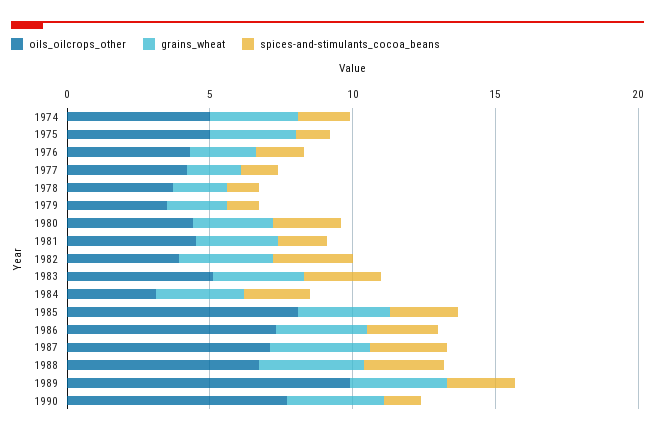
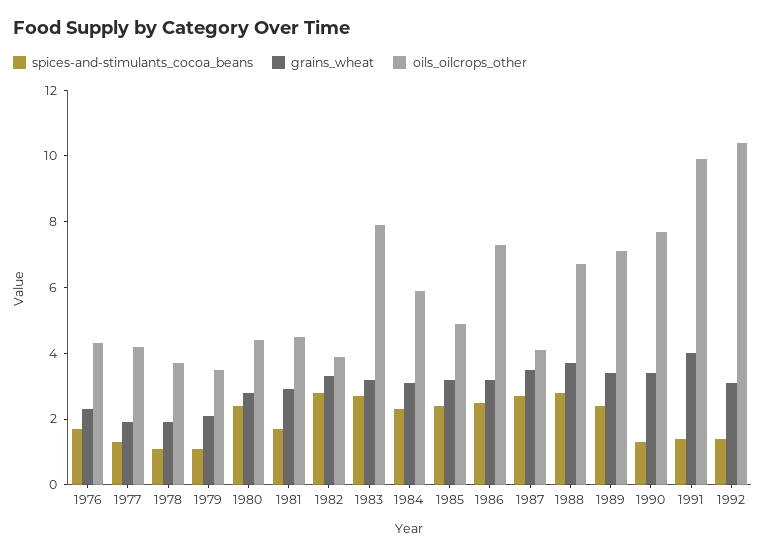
oils_oilcrops_other, 1974: 5 -> none
grains_wheat, 1974: 3 -> none
spices-and-stimulants_cocoa_beans, 1974: 2 -> none
oils_oilcrops_other, 1975: 5 -> none
grains_wheat, 1975: 3 -> none
spices-and-stimulants_cocoa_beans, 1975: 1 -> none
oils_oilcrops_other, 1983: 5 -> 8
oils_oilcrops_other, 1984: 3 -> 6
oils_oilcrops_other, 1985: 8 -> 5
oils_oilcrops_other, 1987: 7 -> 4
oils_oilcrops_other, 1989: 10 -> 7
spices-and-stimulants_cocoa_beans, 1991: none -> 1.5
grains_wheat, 1991: none -> 4
oils_oilcrops_other, 1991: none -> 10
spices-and-stimulants_cocoa_beans, 1992: none -> 1.5
grains_wheat, 1992: none -> 3
oils_oilcrops_other, 1992: none -> 10.5

